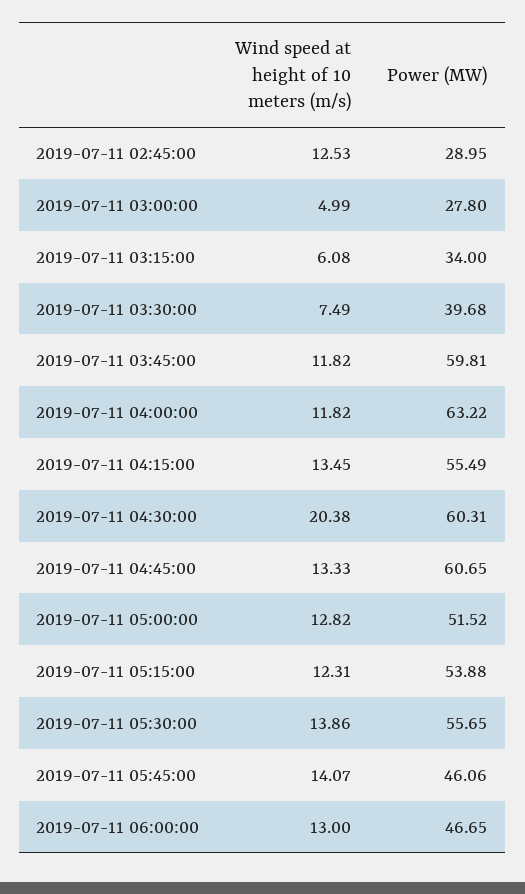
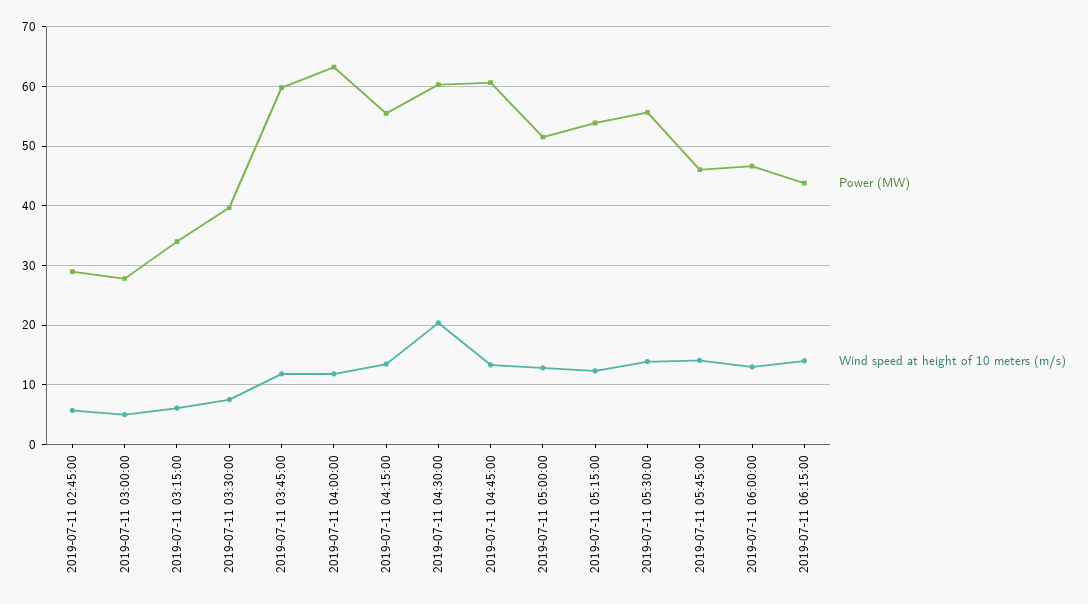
Wind speed at height of 10 meters (m/s), 2019-07-11 02:45:00: 12.53 -> 6
Power (MW), 2019-07-11 06:15:00: none -> 44
Wind speed at height of 10 meters (m/s), 2019-07-11 06:15:00: none -> 14

